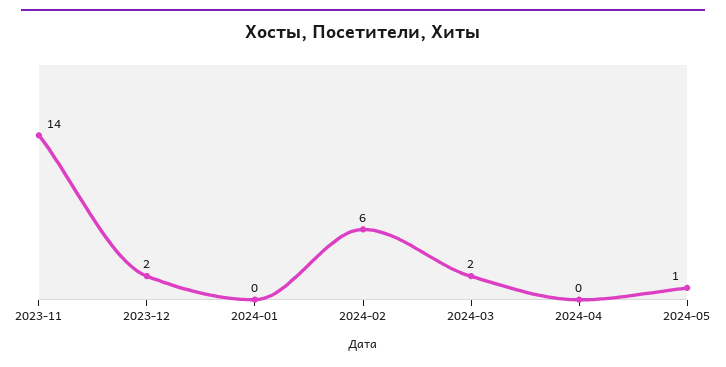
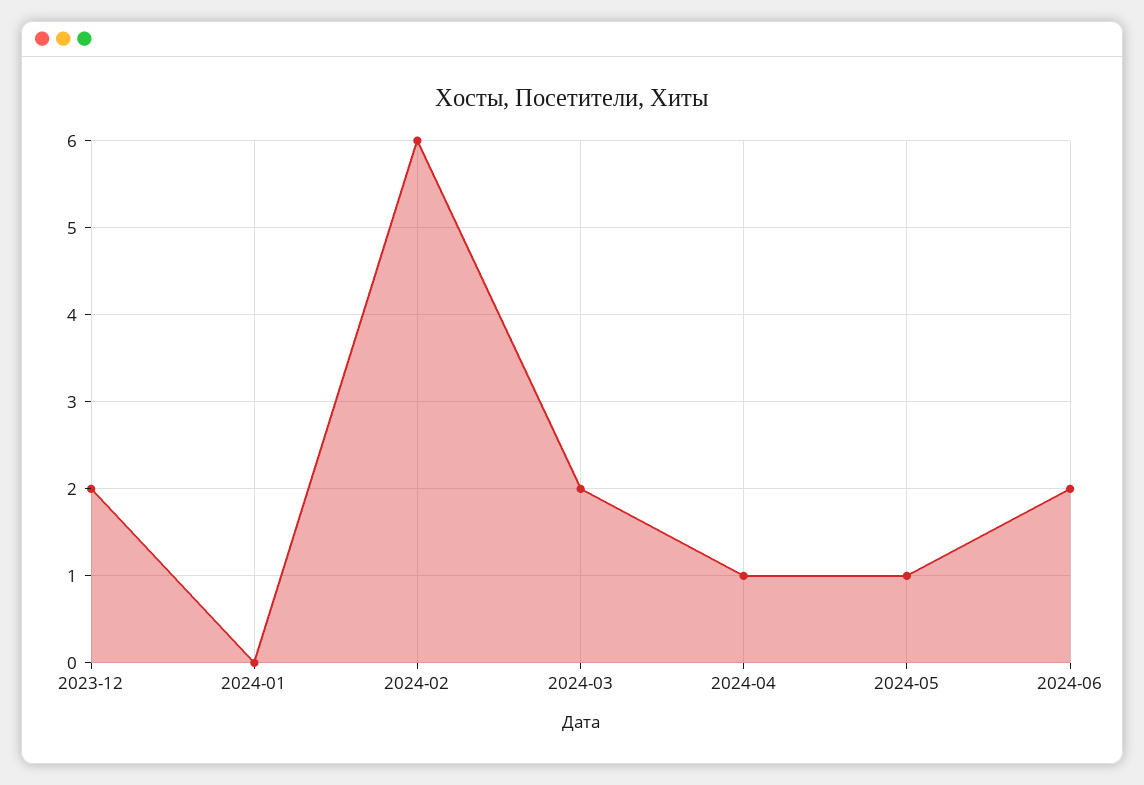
2023-11: 14 -> none
2024-04: 0 -> 1
2024-06: none -> 2

